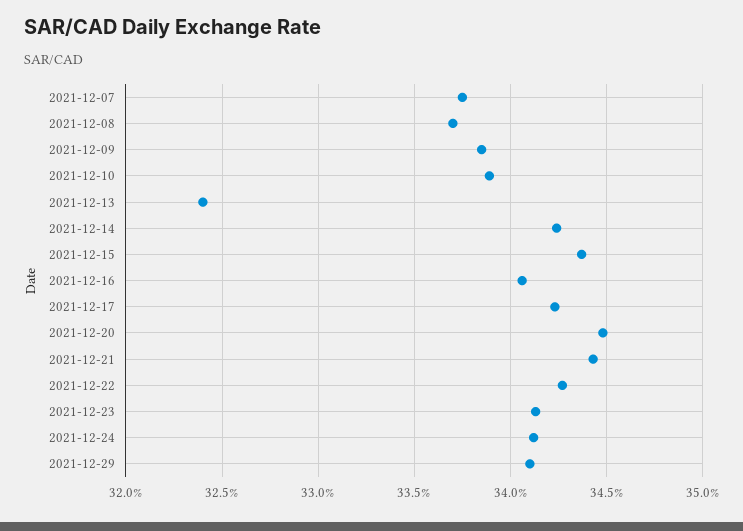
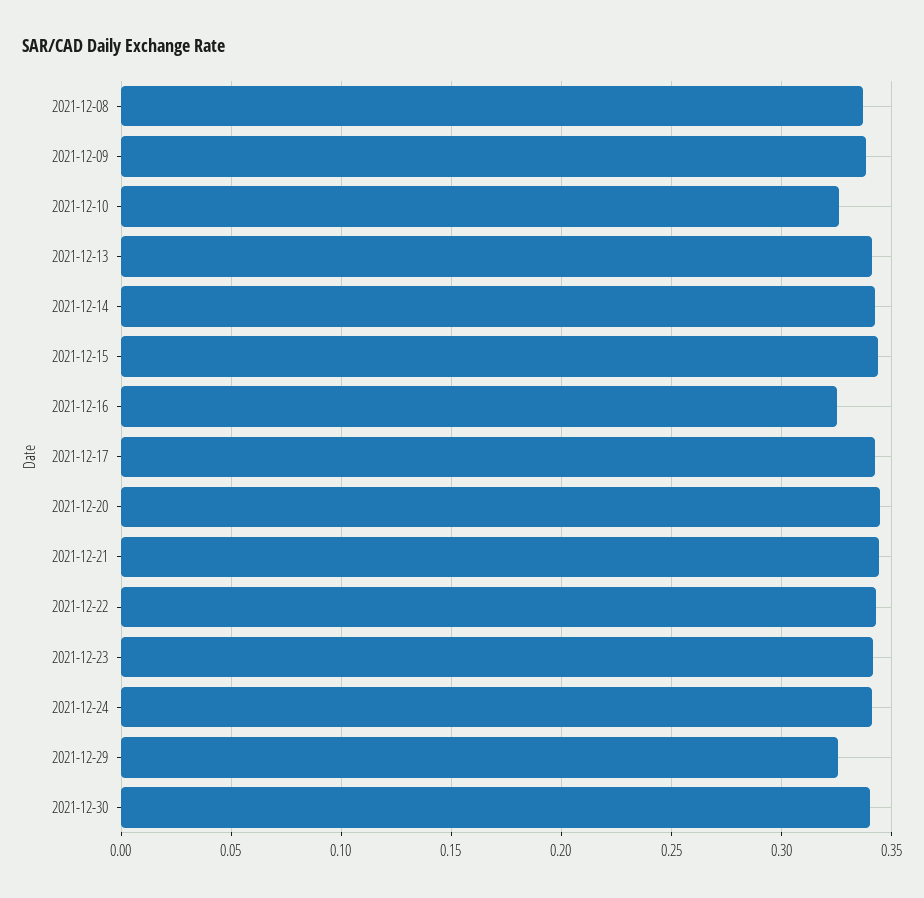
2021-12-07: 0.3375 -> none
2021-12-10: 0.339 -> 0.325
2021-12-13: 0.324 -> 0.34
2021-12-16: 0.3405 -> 0.325
2021-12-29: 0.341 -> 0.325
2021-12-30: none -> 0.34

